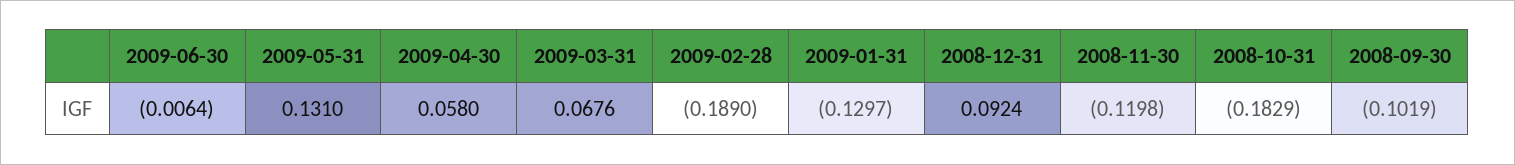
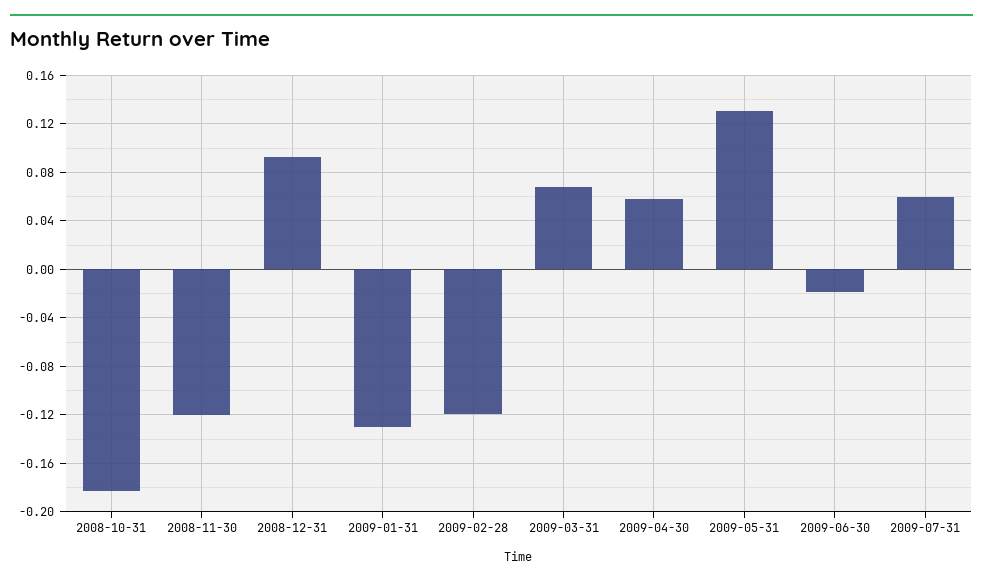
2009-06-30: -0.0064 -> -0.02
2009-02-28: -0.189 -> -0.12
2008-09-30: -0.1019 -> none
2009-07-31: none -> 0.06

